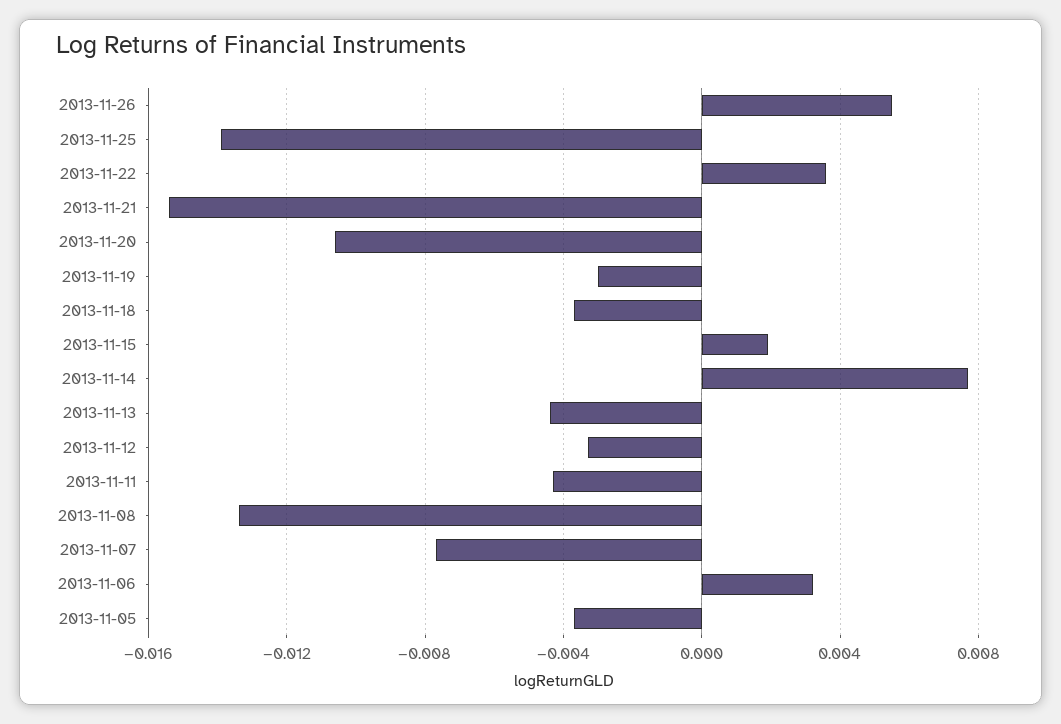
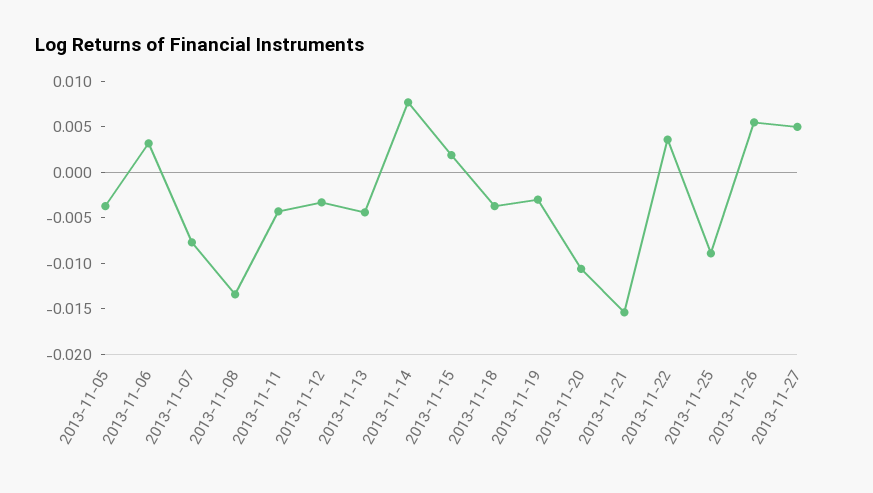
2013-11-25: -0.014 -> -0.009
2013-11-27: none -> 0.005

